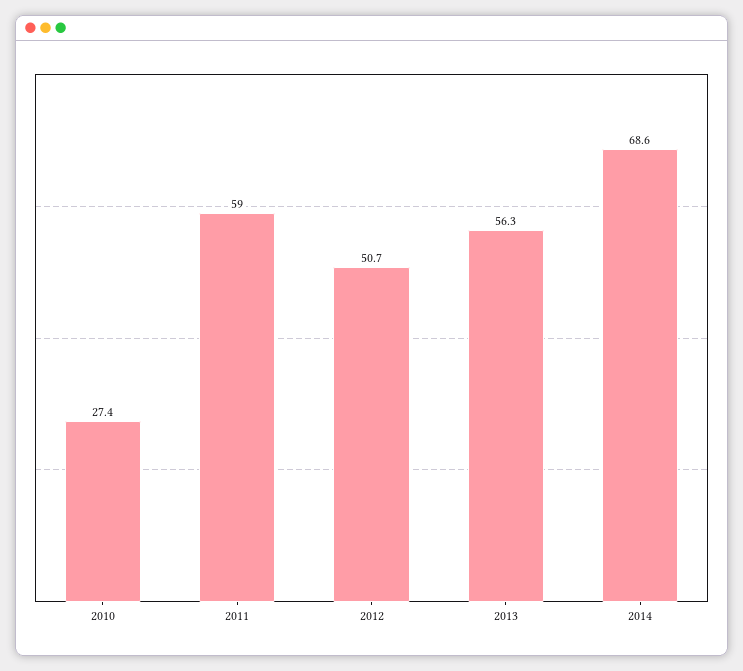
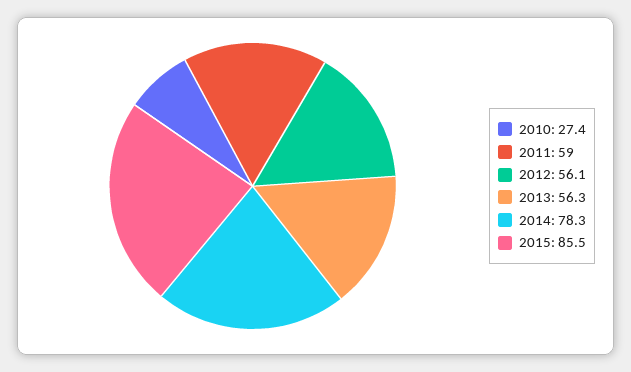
2012: 50.7 -> 56.1
2014: 68.6 -> 78.3
2015: none -> 85.5

